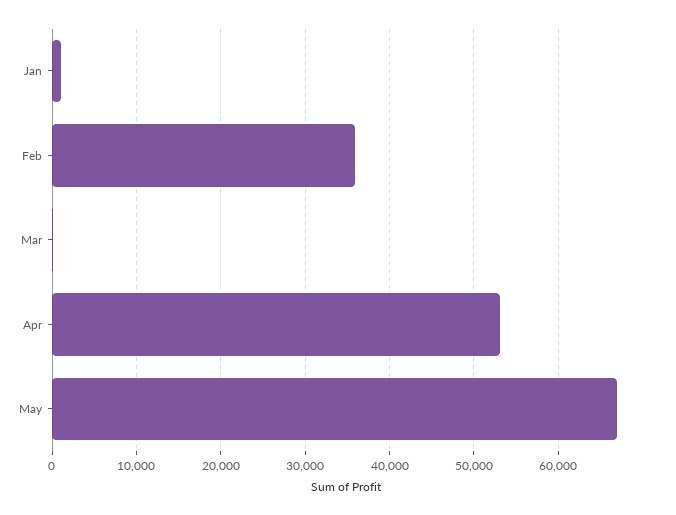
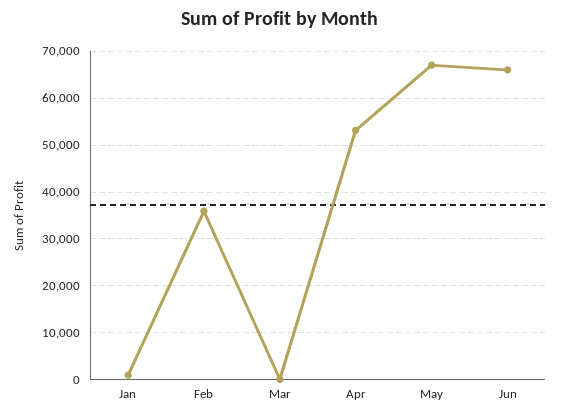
Jun: none -> 66000

